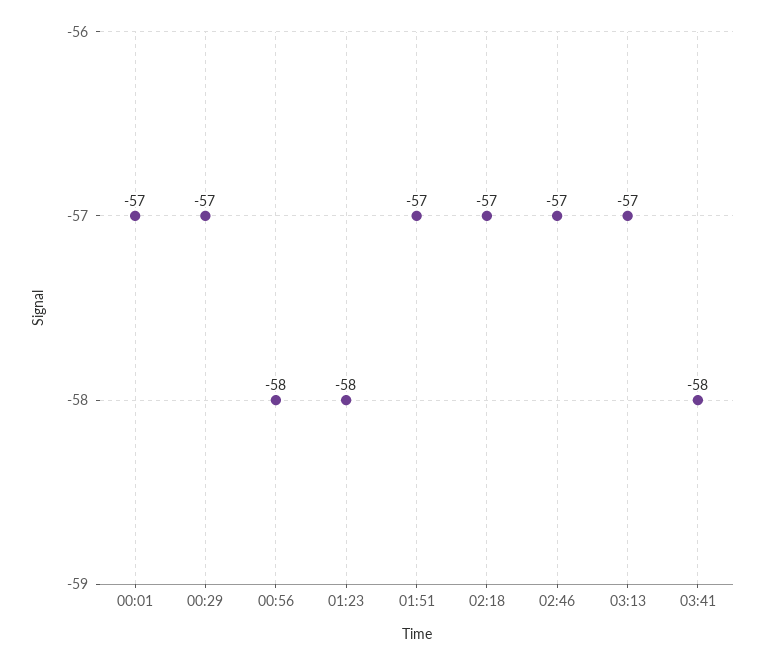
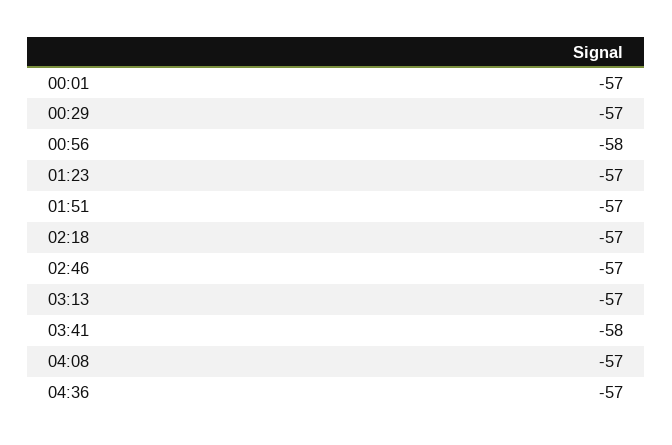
01:23: -58 -> -57
04:08: none -> -57
04:36: none -> -57

